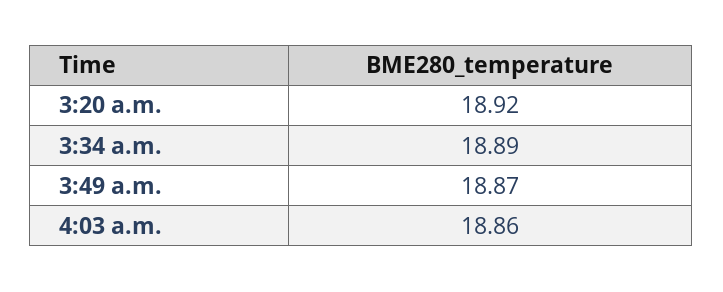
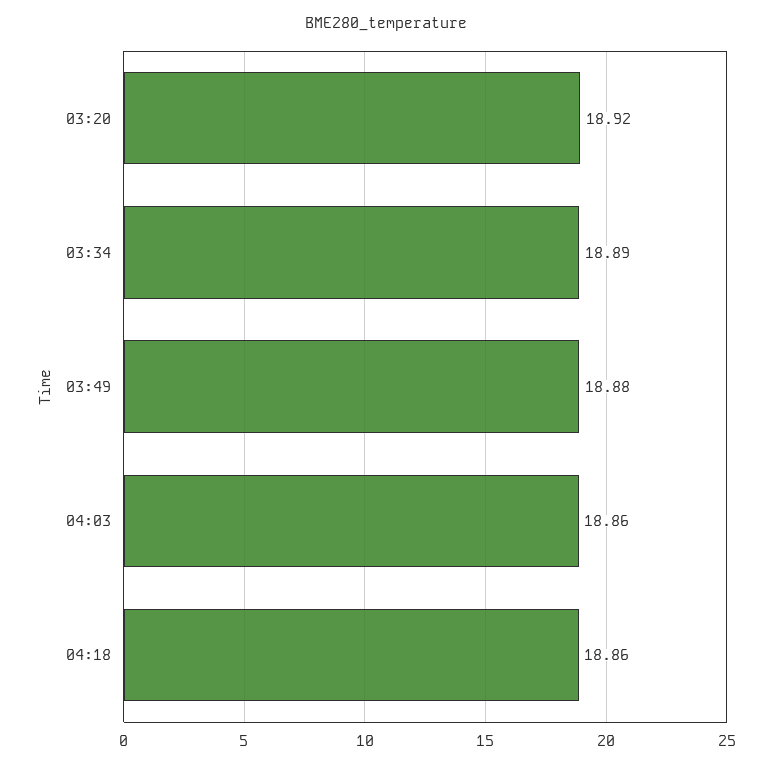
3:49 a.m.: 18.87 -> 18.88
04:18: none -> 18.86

